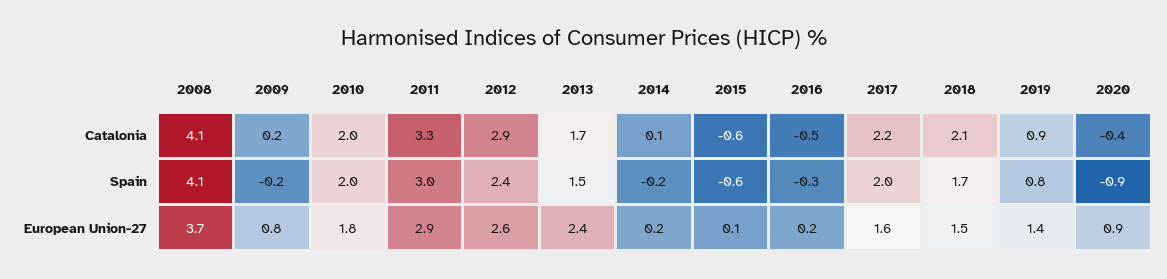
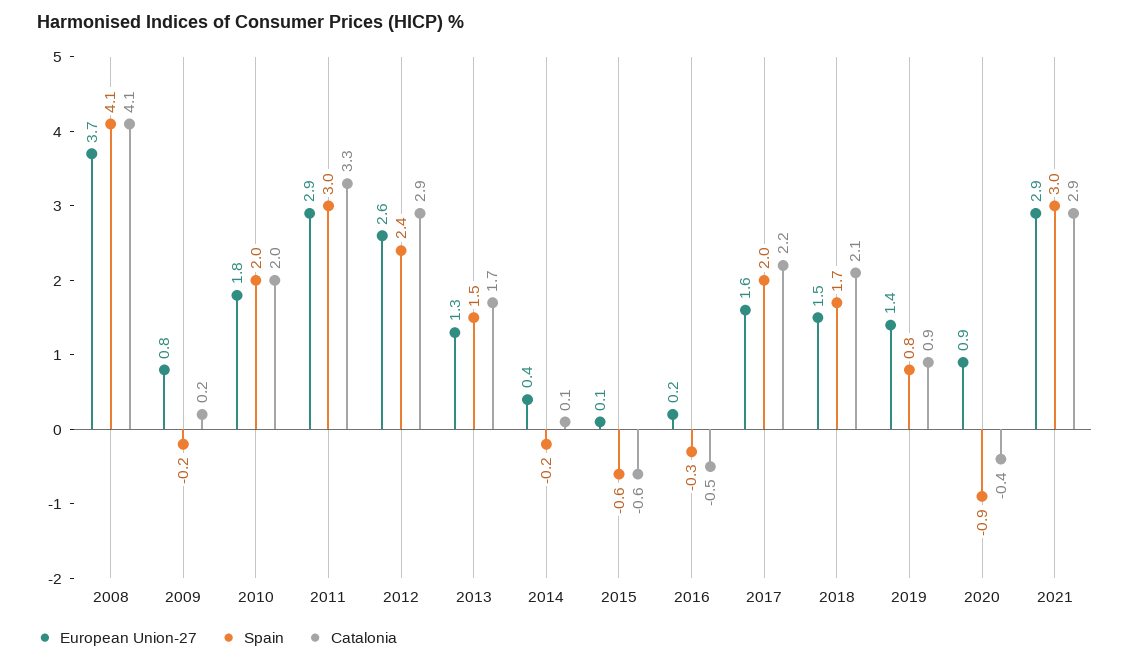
European Union-27, 2013: 2.4 -> 1.3
European Union-27, 2014: 0.2 -> 0.4
European Union-27, 2021: none -> 2.9
Spain, 2021: none -> 3
Catalonia, 2021: none -> 2.9

